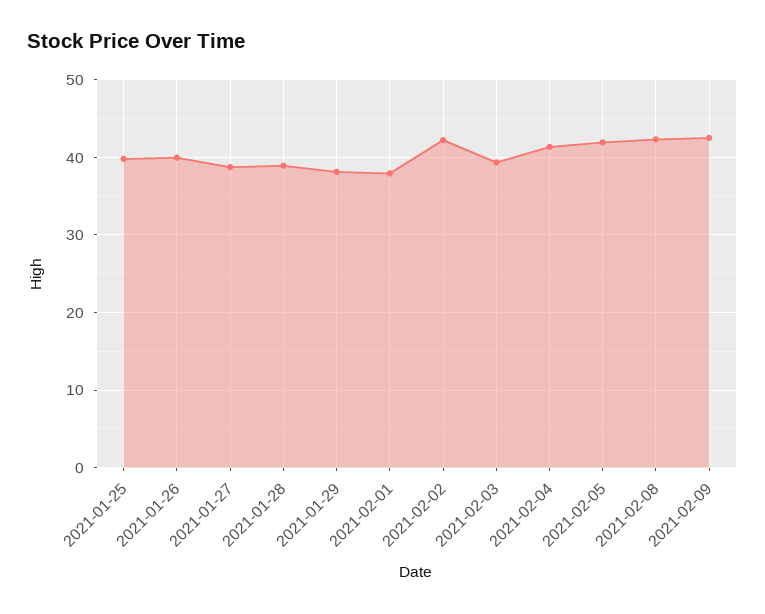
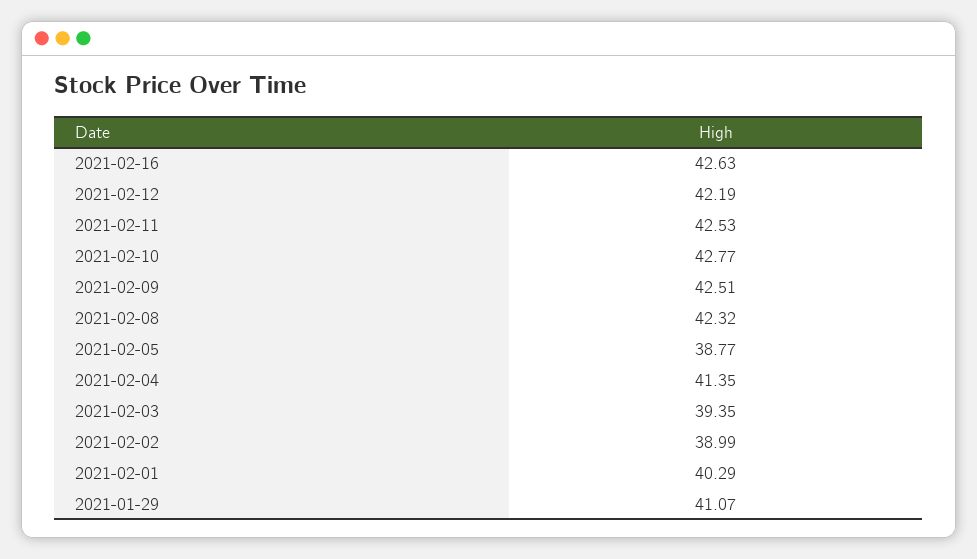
2021-01-25: 40 -> none
2021-01-26: 40 -> none
2021-01-27: 39 -> none
2021-01-28: 39 -> none
2021-01-29: 38 -> 41.07
2021-02-01: 38 -> 40.29
2021-02-02: 42 -> 38.99
2021-02-05: 42 -> 38.77
2021-02-16: none -> 42.63
2021-02-12: none -> 42.19
2021-02-11: none -> 42.53
2021-02-10: none -> 42.77

